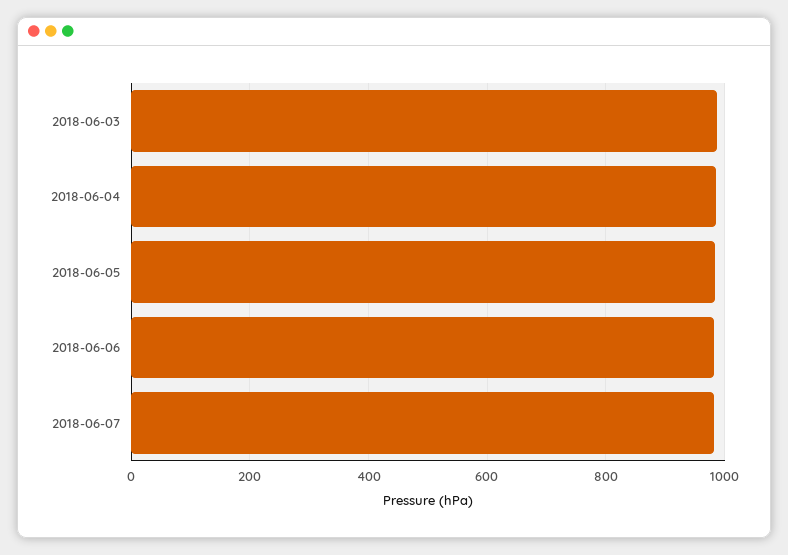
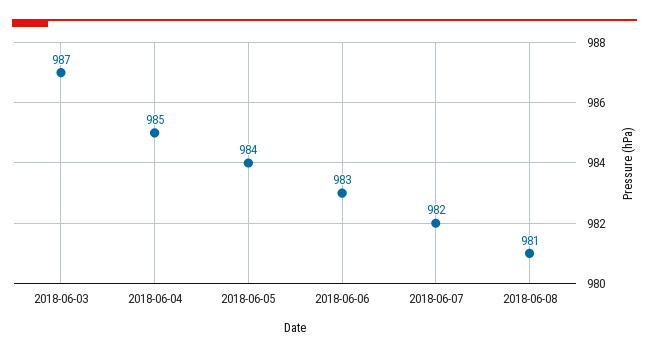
2018-06-08: none -> 981

